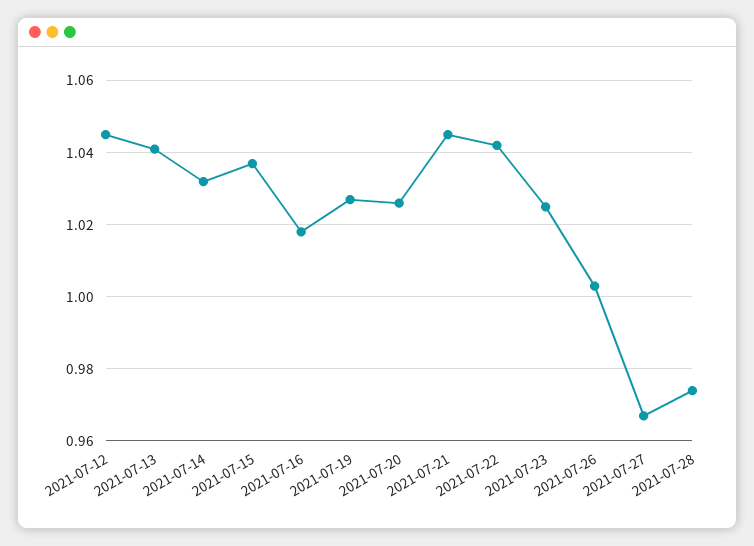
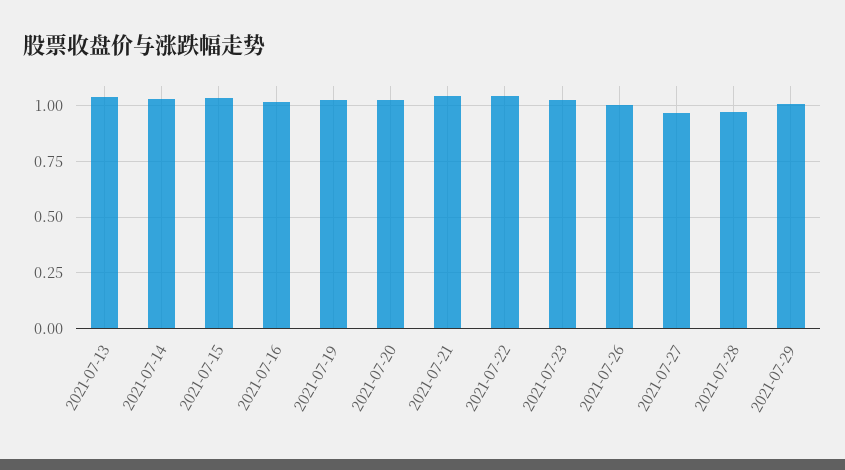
2021-07-12: 1.045 -> none
2021-07-29: none -> 1

